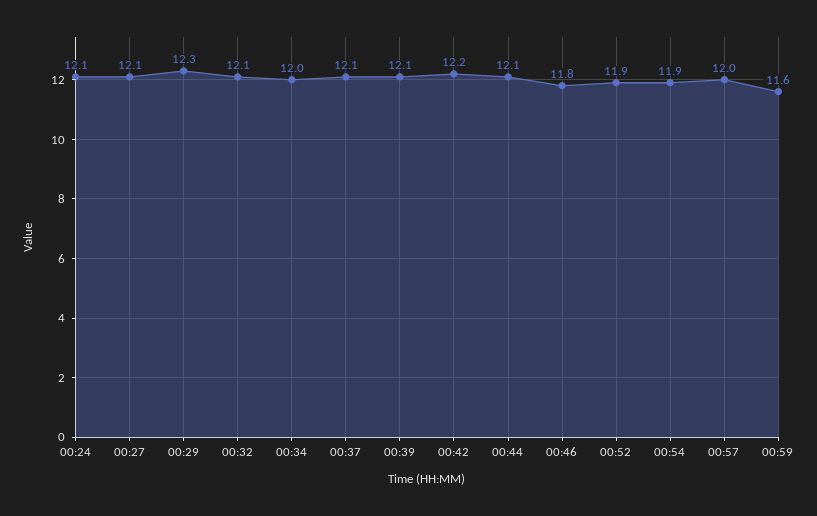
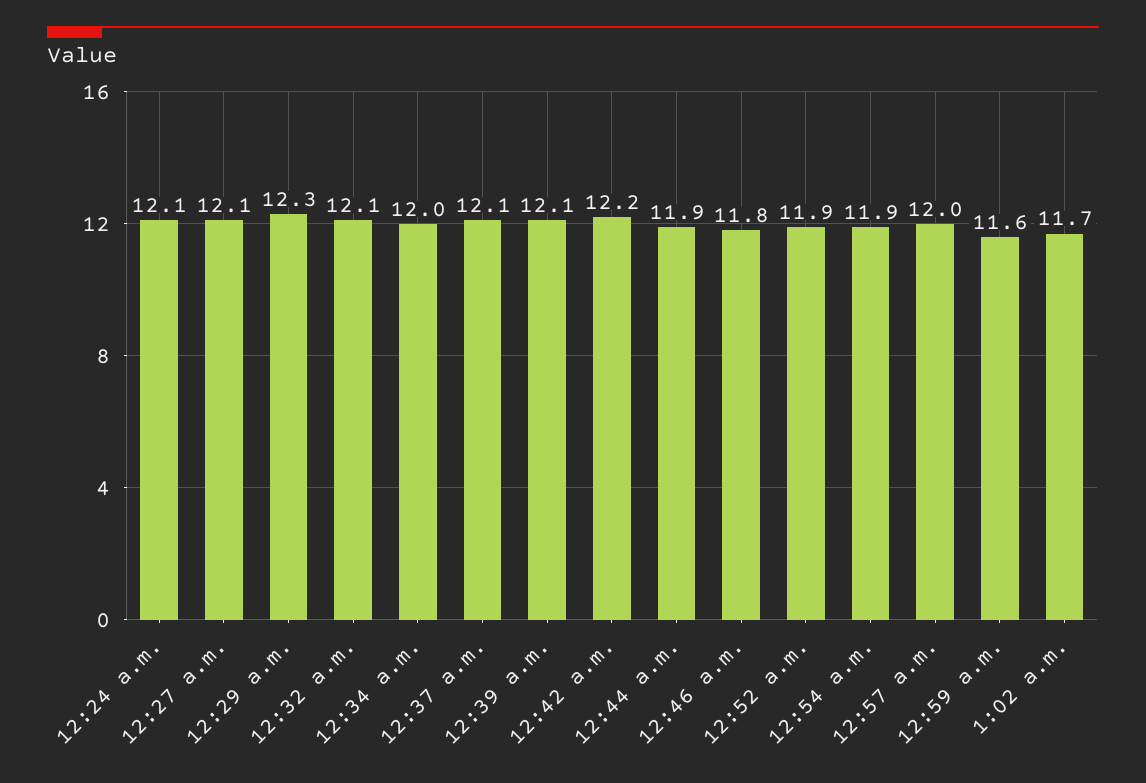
00:44: 12.1 -> 11.9
1:02 a.m.: none -> 11.7

